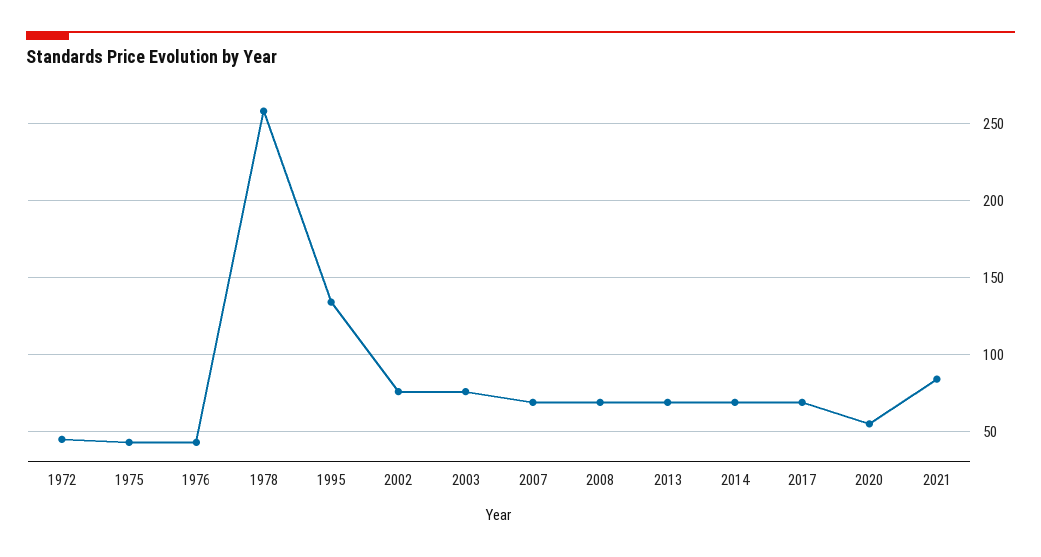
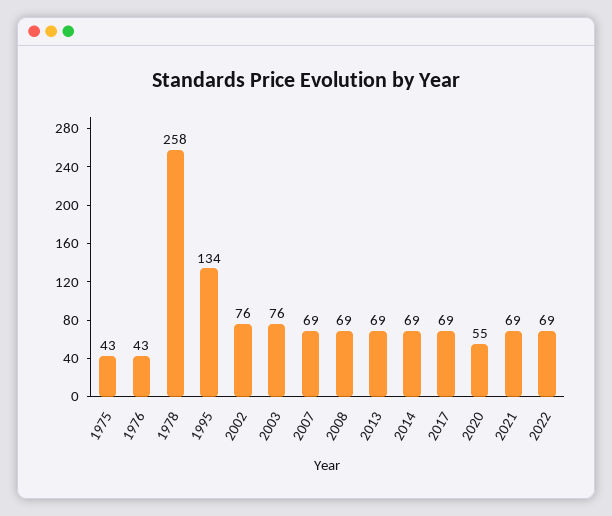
1972: 45 -> none
2021: 85 -> 69
2022: none -> 69

